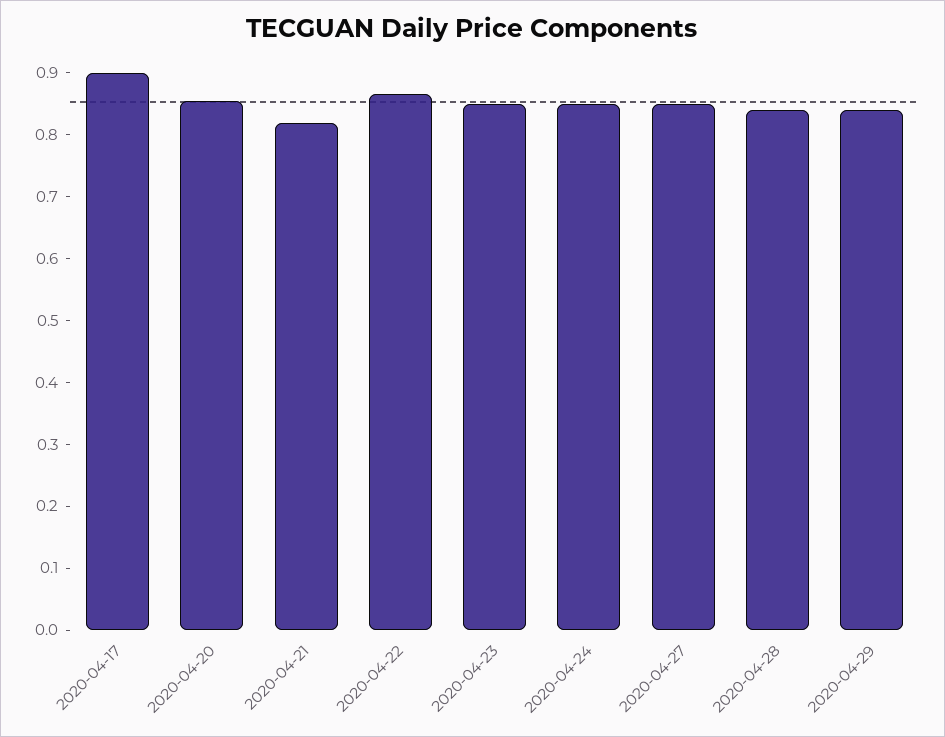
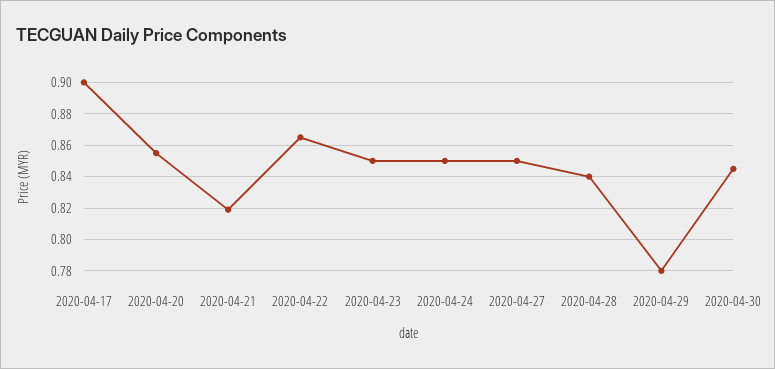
2020-04-29: 0.84 -> 0.78
2020-04-30: none -> 0.845

